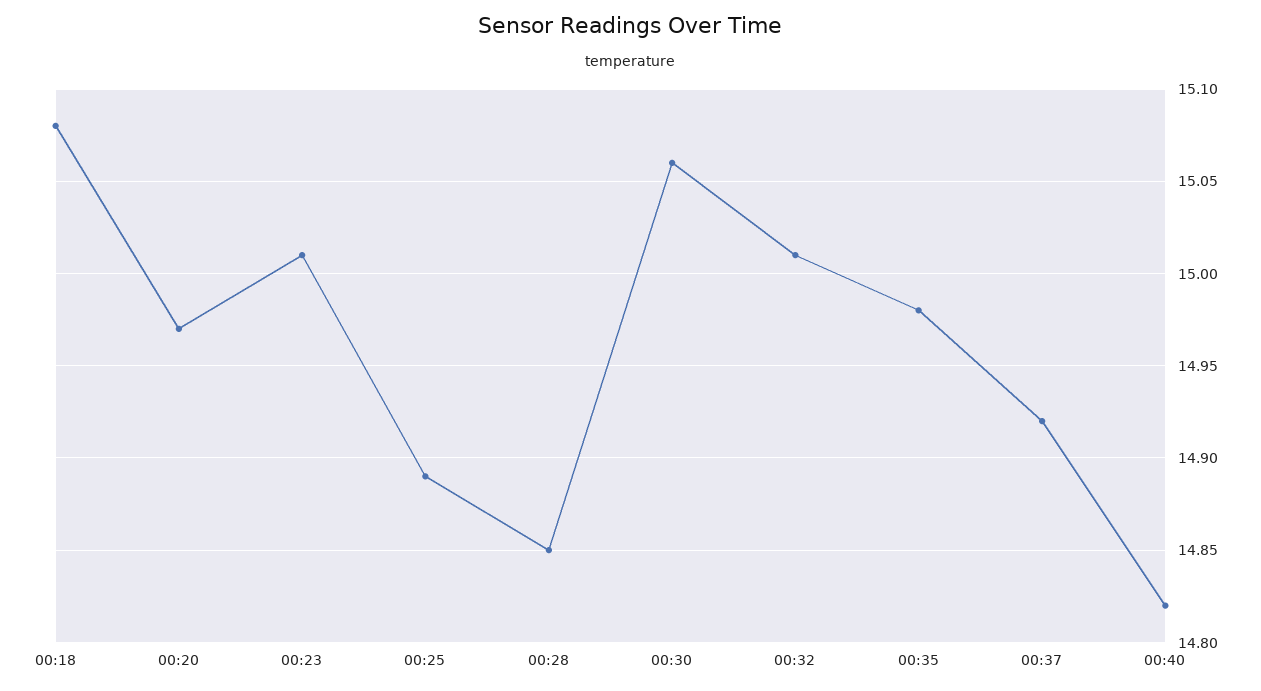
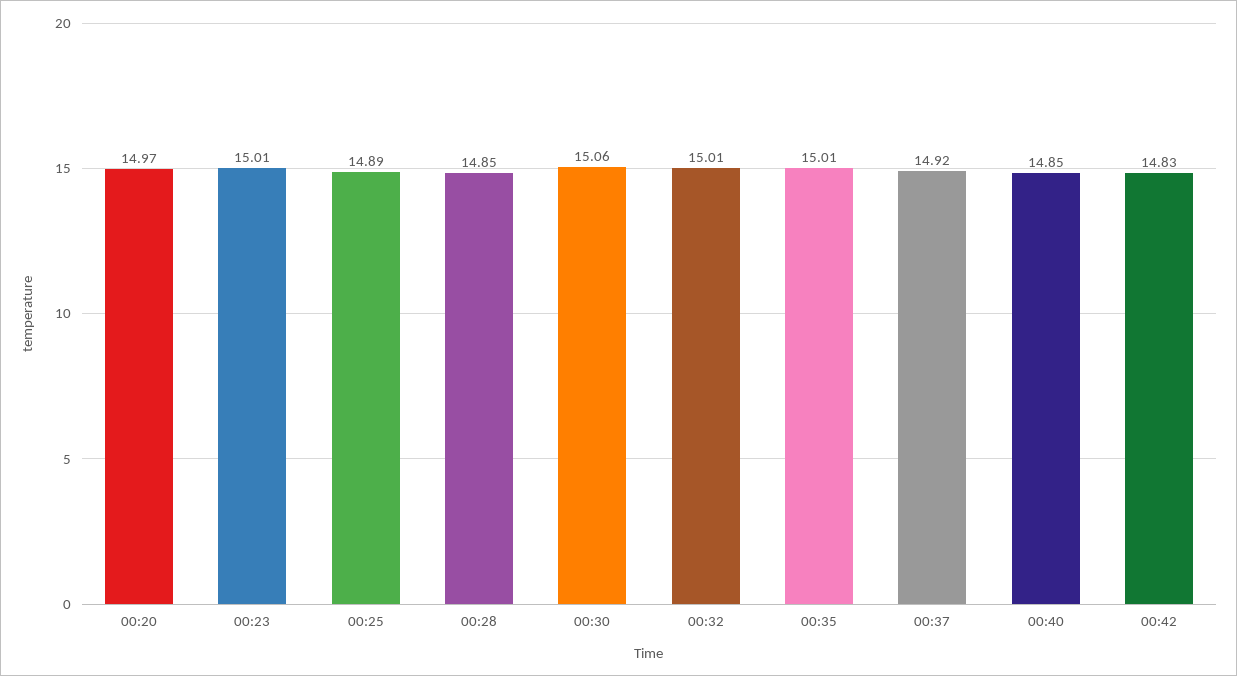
00:18: 15.08 -> none
00:35: 14.98 -> 15.01
00:40: 14.82 -> 14.85
00:42: none -> 14.83

